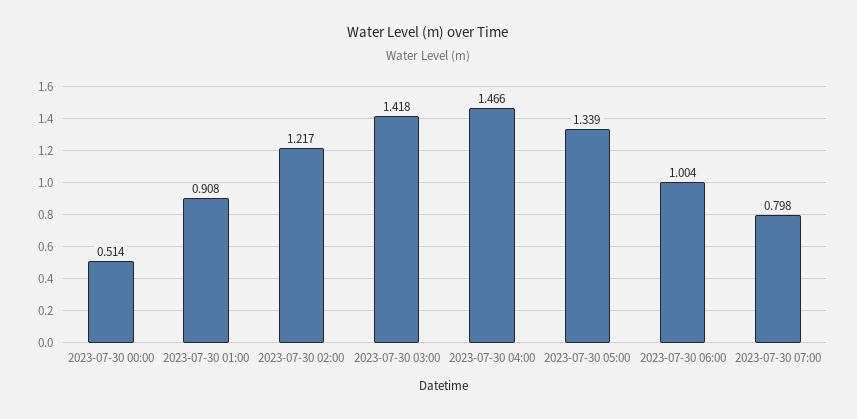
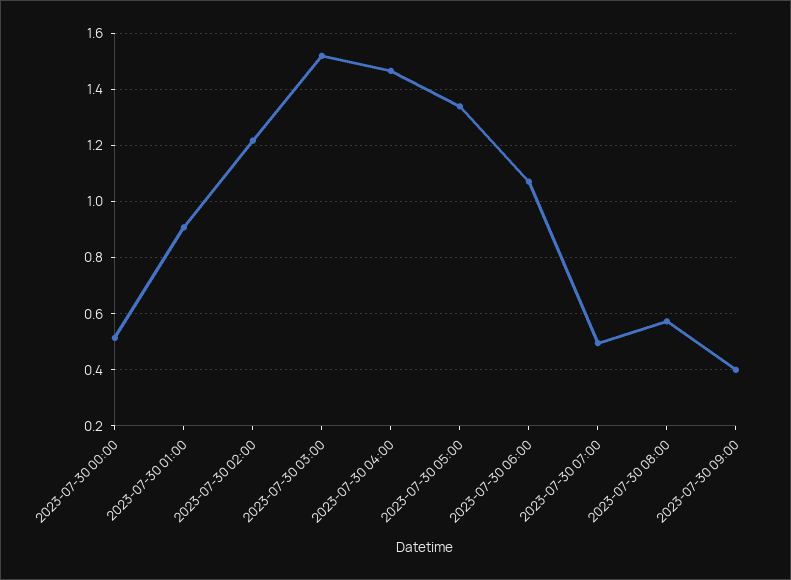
2023-07-30 03:00: 1.418 -> 1.525
2023-07-30 06:00: 1.004 -> 1.075
2023-07-30 07:00: 0.798 -> 0.5
2023-07-30 08:00: none -> 0.575
2023-07-30 09:00: none -> 0.4

